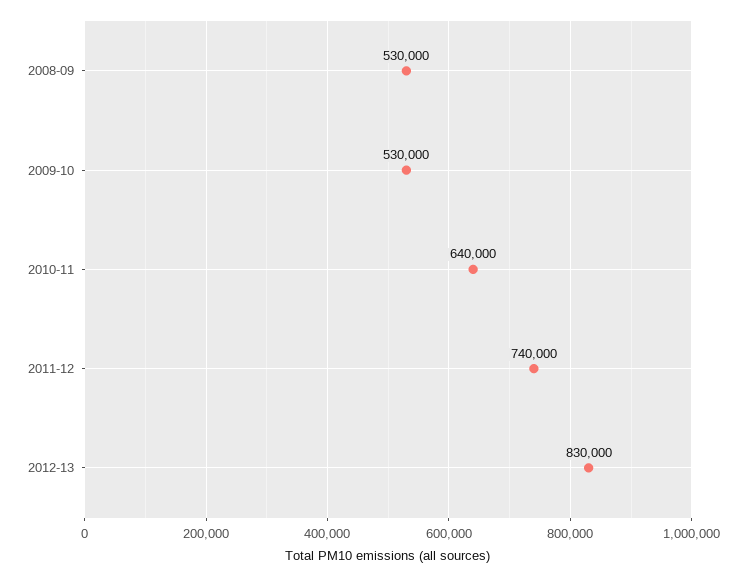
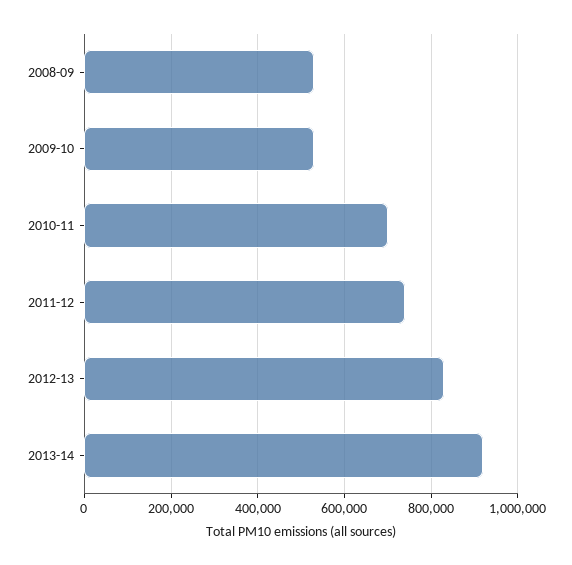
2010-11: 640000 -> 700000
2013-14: none -> 920000

